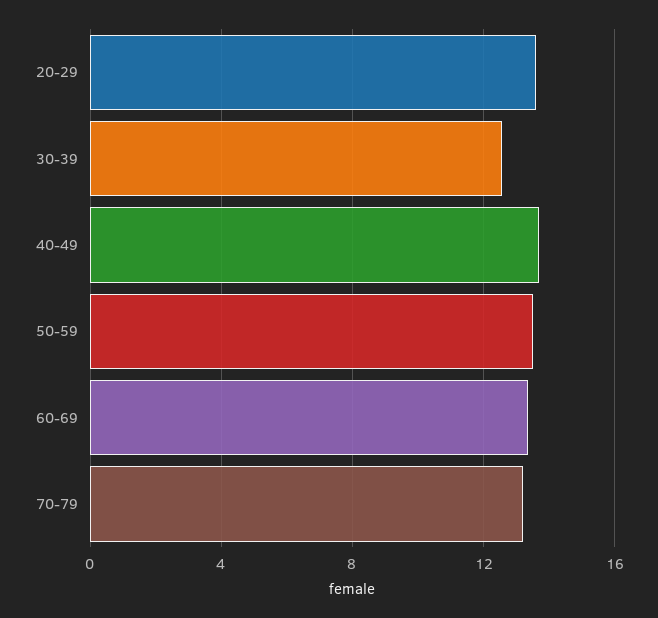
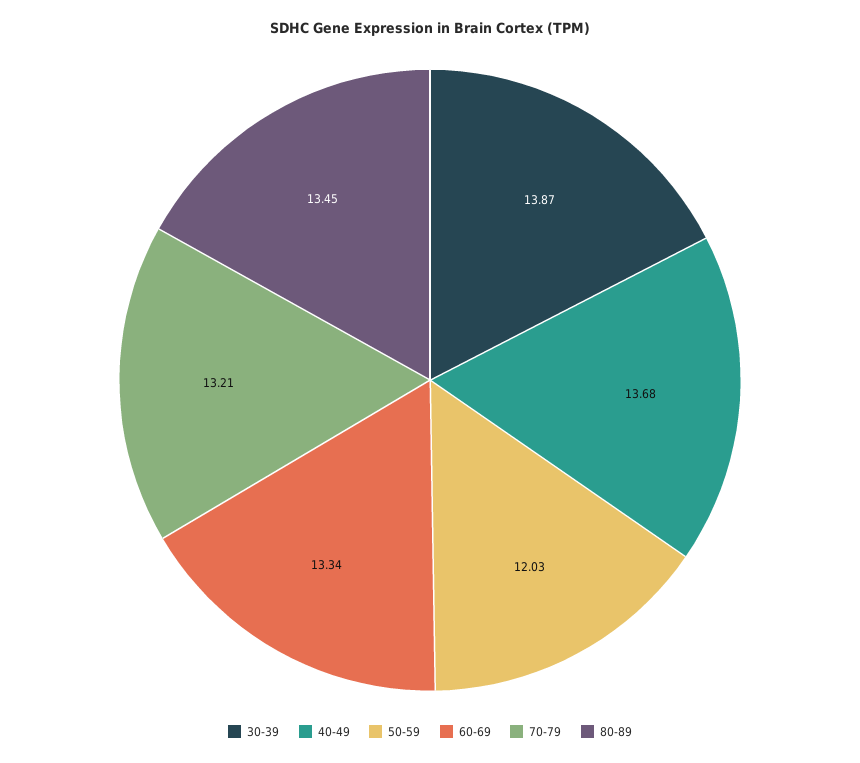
20-29: 13.5 -> none
30-39: 12.5 -> 13.87
50-59: 13.5 -> 12.03
80-89: none -> 13.45

